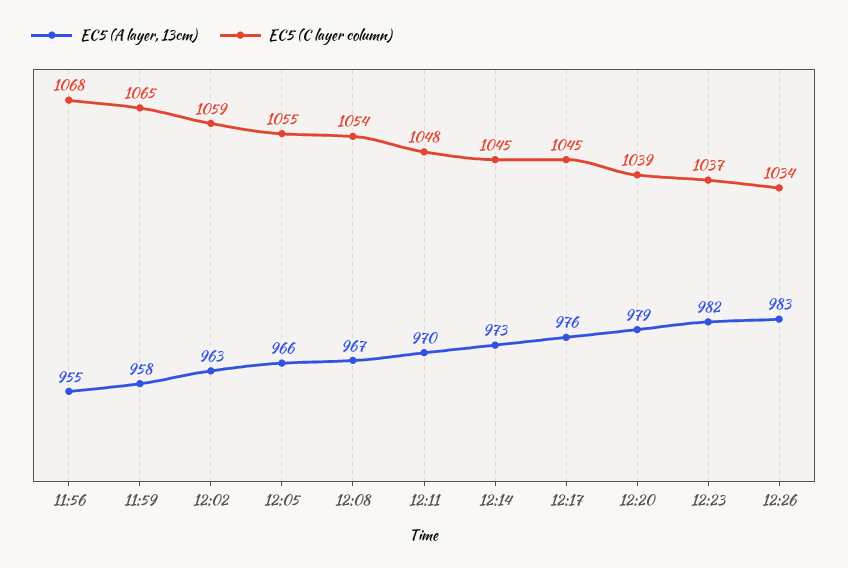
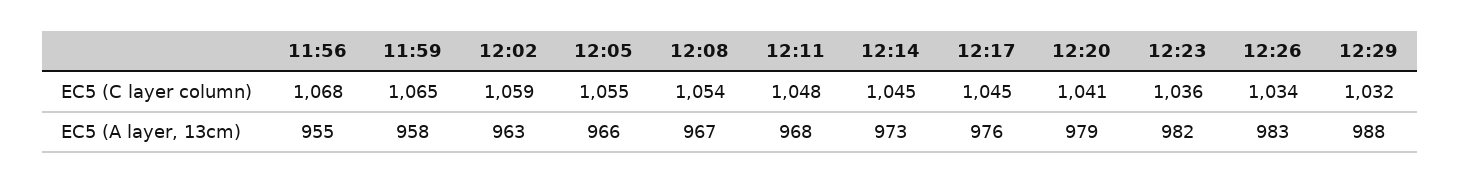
EC5 (A layer, 13cm), 12:11: 970 -> 968
EC5 (C layer column), 12:20: 1039 -> 1041
EC5 (C layer column), 12:23: 1037 -> 1036
EC5 (C layer column), 12:29: none -> 1032
EC5 (A layer, 13cm), 12:29: none -> 988

